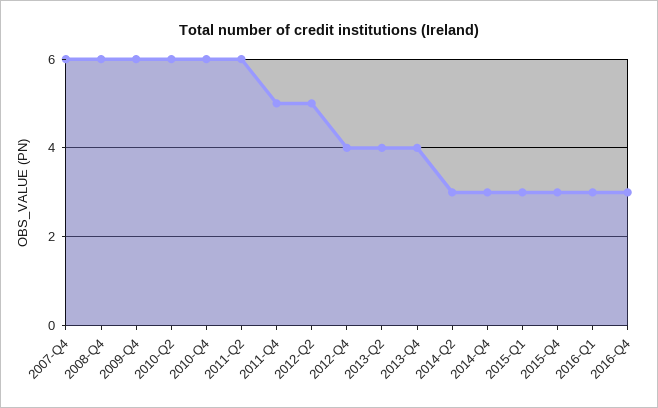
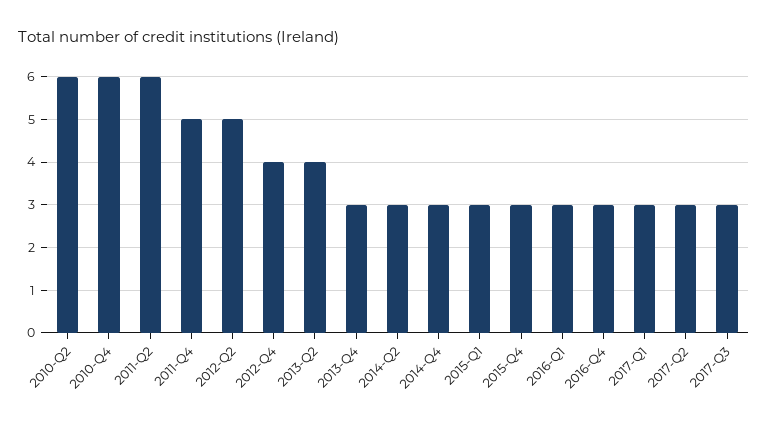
2007-Q4: 6 -> none
2008-Q4: 6 -> none
2009-Q4: 6 -> none
2013-Q4: 4 -> 3
2017-Q1: none -> 3
2017-Q2: none -> 3
2017-Q3: none -> 3

